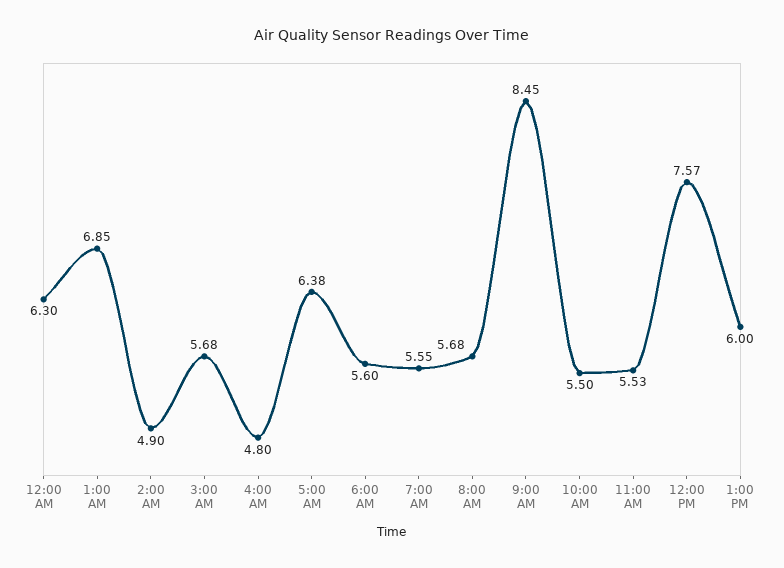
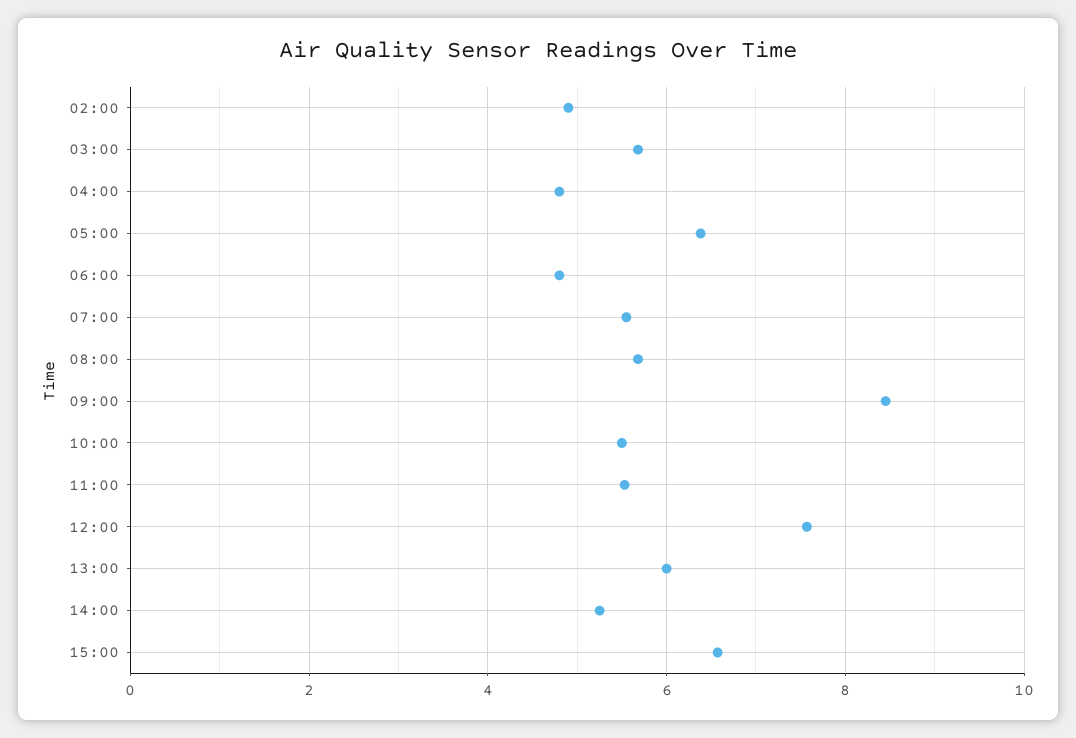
12:00 AM: 6.3 -> none
1:00 AM: 6.85 -> none
6:00 AM: 5.6 -> 4.8
14:00: none -> 5.2
15:00: none -> 6.6

